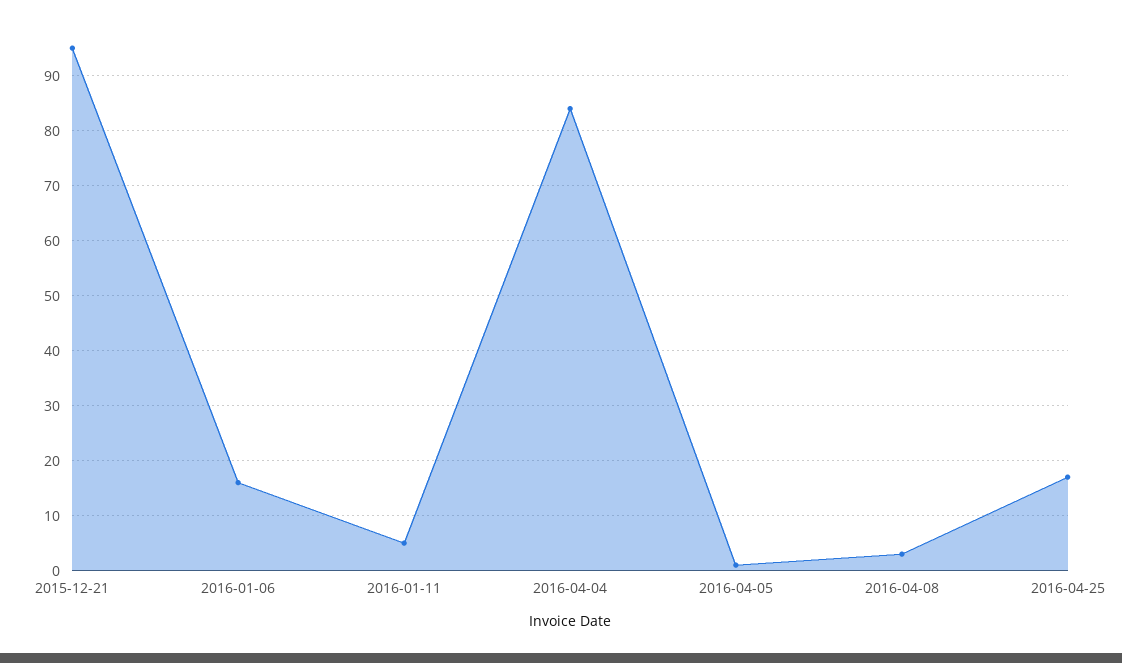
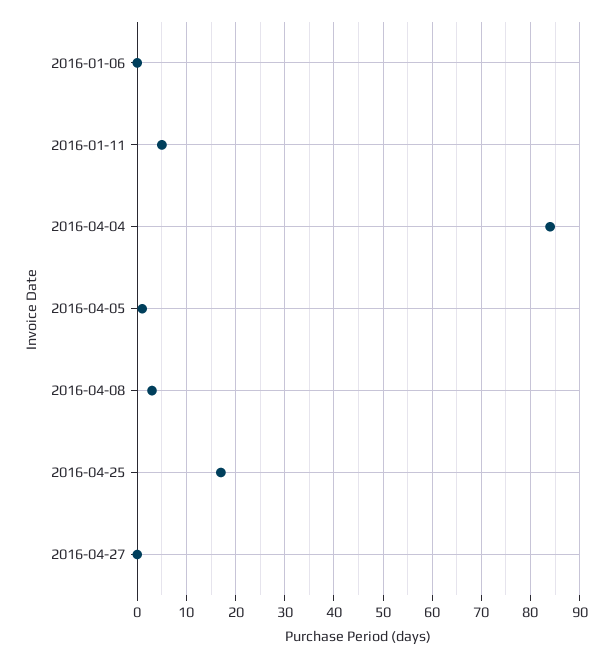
2015-12-21: 95 -> none
2016-01-06: 15 -> 0
2016-04-27: none -> 0

